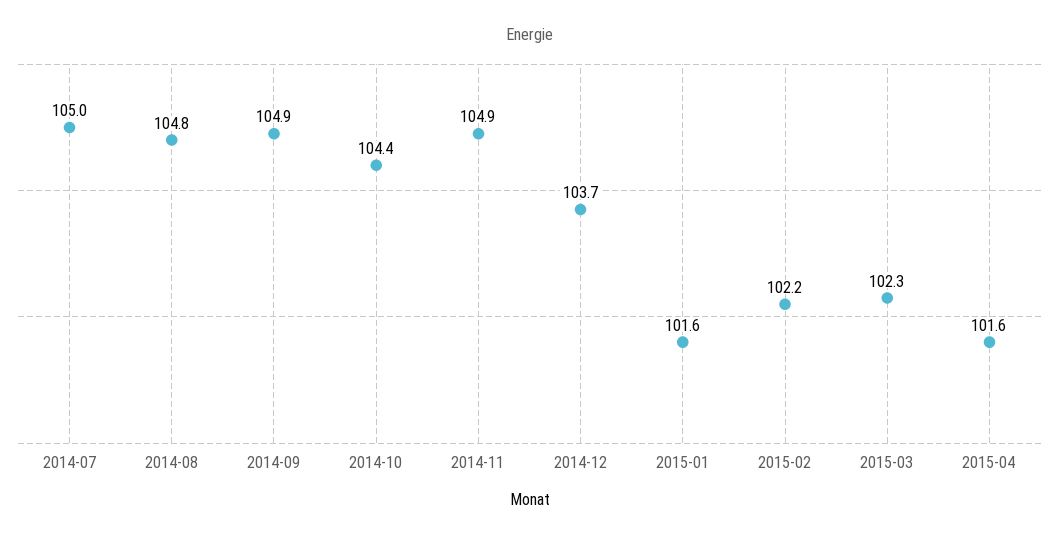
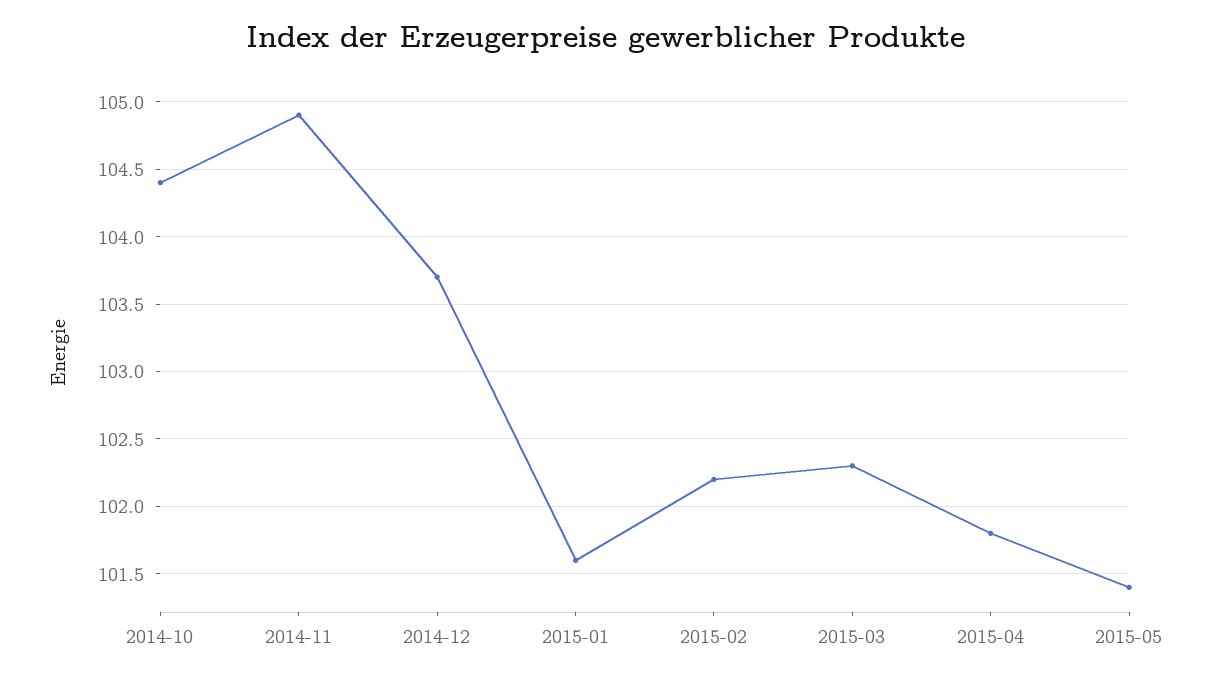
2014-07: 105 -> none
2014-08: 104.8 -> none
2014-09: 104.9 -> none
2015-04: 101.6 -> 101.8
2015-05: none -> 101.4

